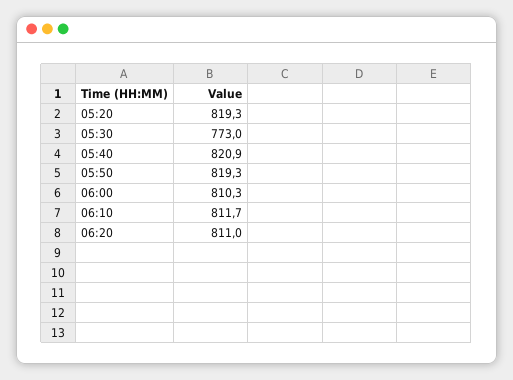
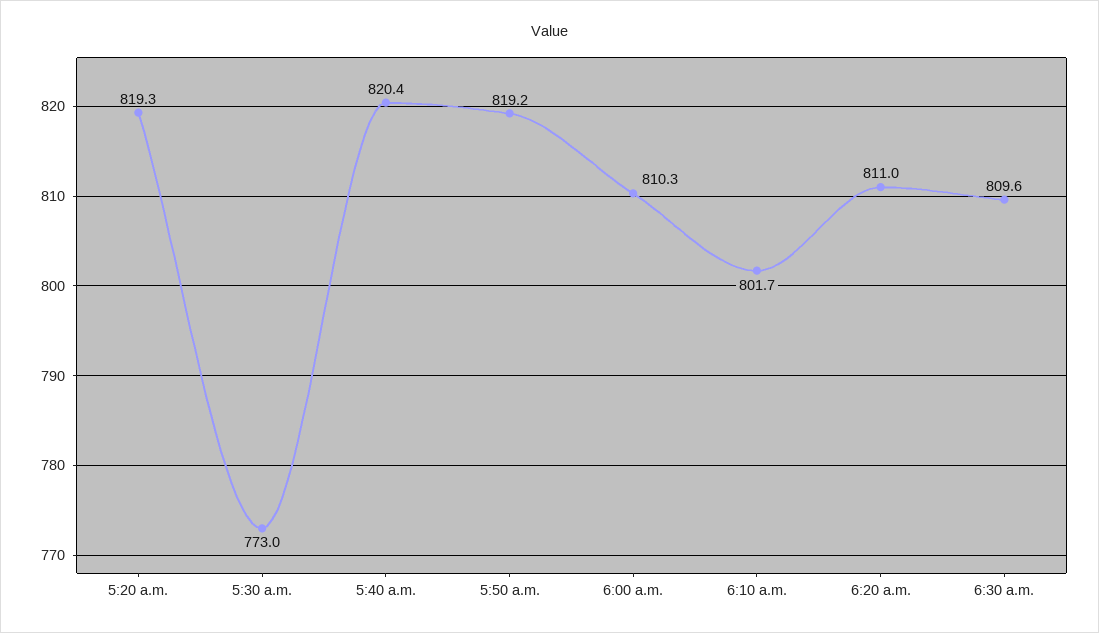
05:40: 820.9 -> 820.4
05:50: 819.3 -> 819.2
06:10: 811.7 -> 801.7
6:30 a.m.: none -> 809.6

